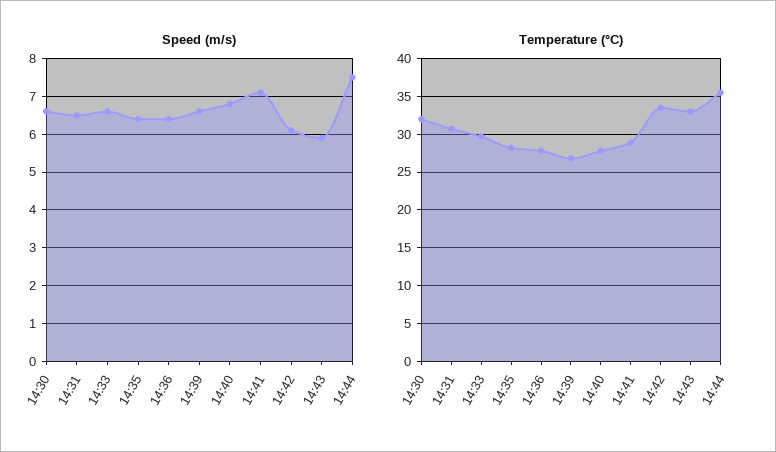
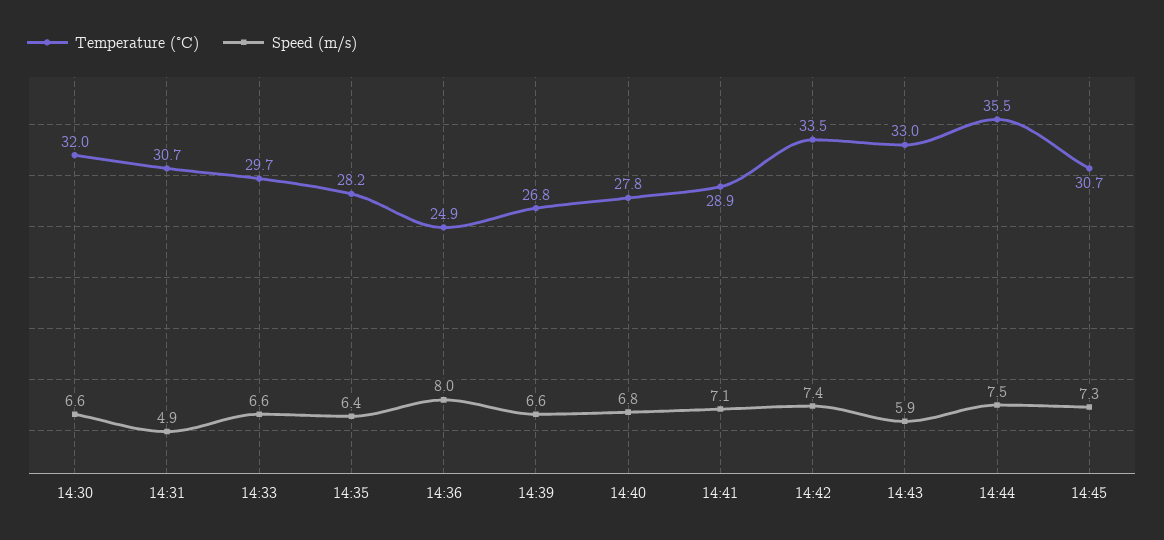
Speed (m/s), 14:31: 6.5 -> 4.9
Speed (m/s), 14:36: 6.5 -> 8
Speed (m/s), 14:42: 6 -> 7.4
Temperature (°C), 14:36: 28 -> 24.9
Temperature (°C), 14:45: none -> 30.7
Speed (m/s), 14:45: none -> 7.3

